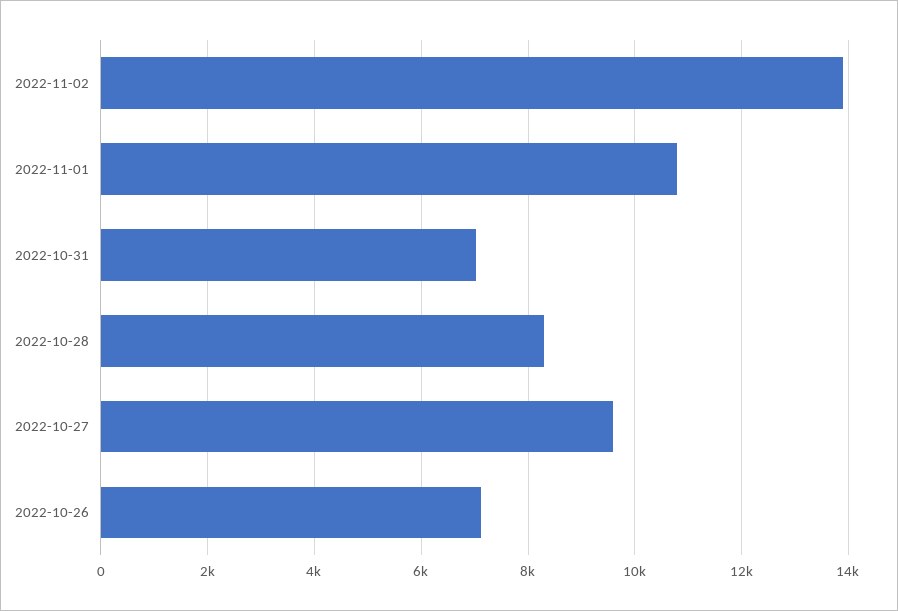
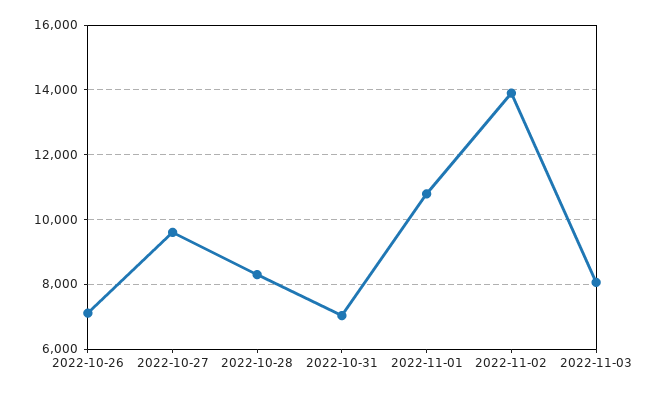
2022-11-03: none -> 8000

